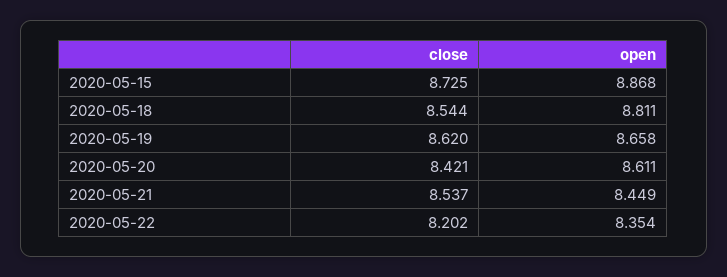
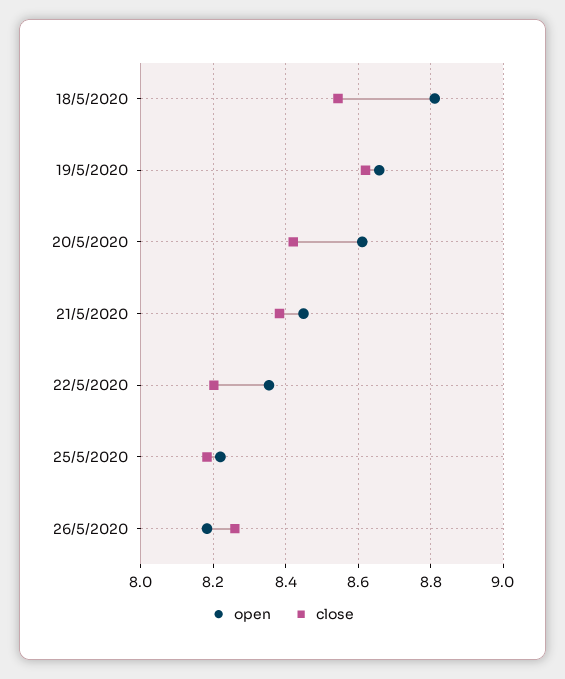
close, 2020-05-15: 8.725 -> none
open, 2020-05-15: 8.868 -> none
close, 2020-05-21: 8.537 -> 8.38
open, 25/5/2020: none -> 8.22
close, 25/5/2020: none -> 8.18
open, 26/5/2020: none -> 8.18
close, 26/5/2020: none -> 8.26

